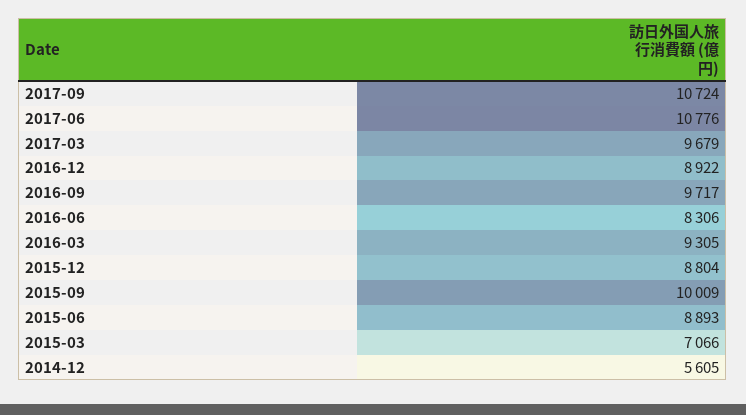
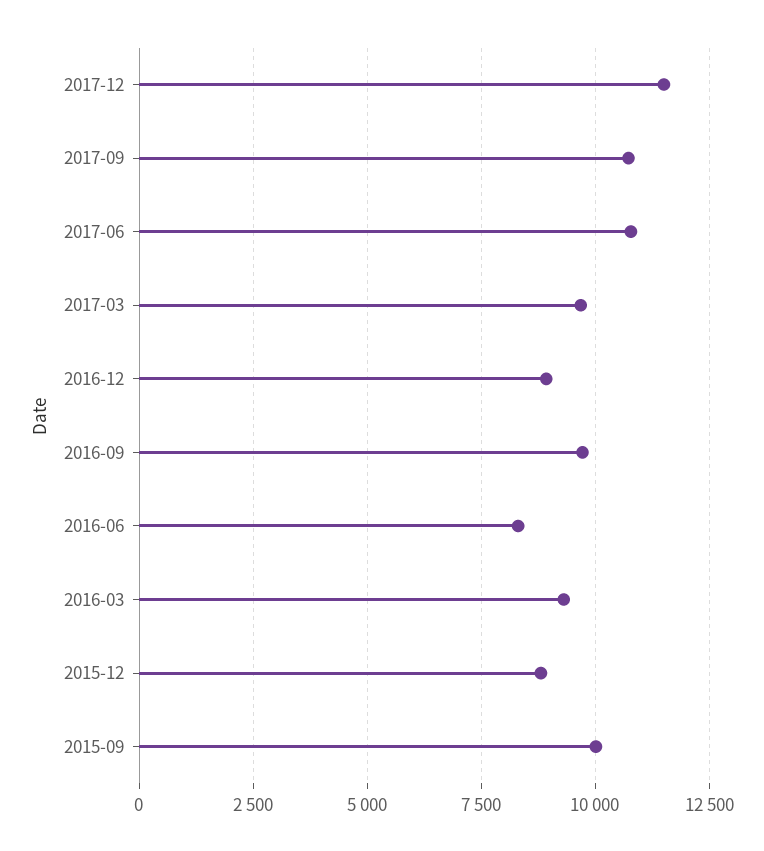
2015-06: 8893 -> none
2015-03: 7066 -> none
2014-12: 5605 -> none
2017-12: none -> 11500

